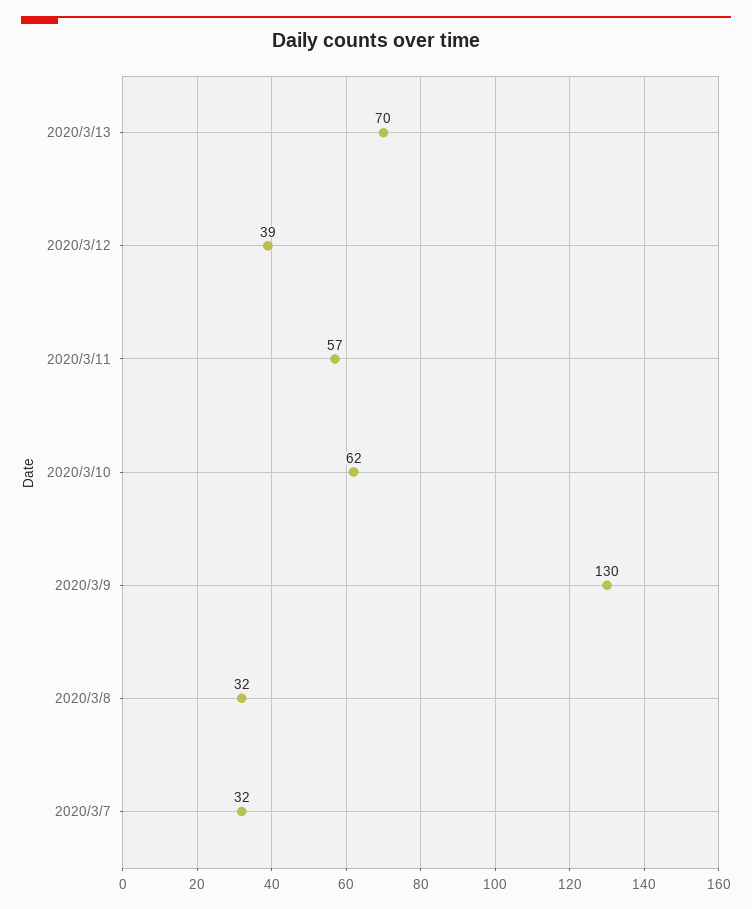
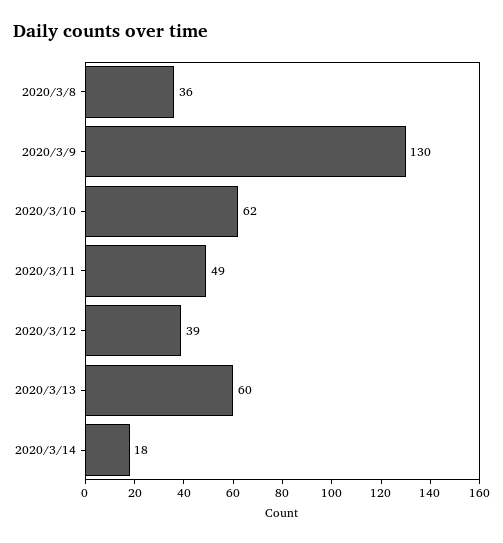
2020/3/13: 70 -> 60
2020/3/11: 57 -> 49
2020/3/8: 32 -> 36
2020/3/7: 32 -> none
2020/3/14: none -> 18

